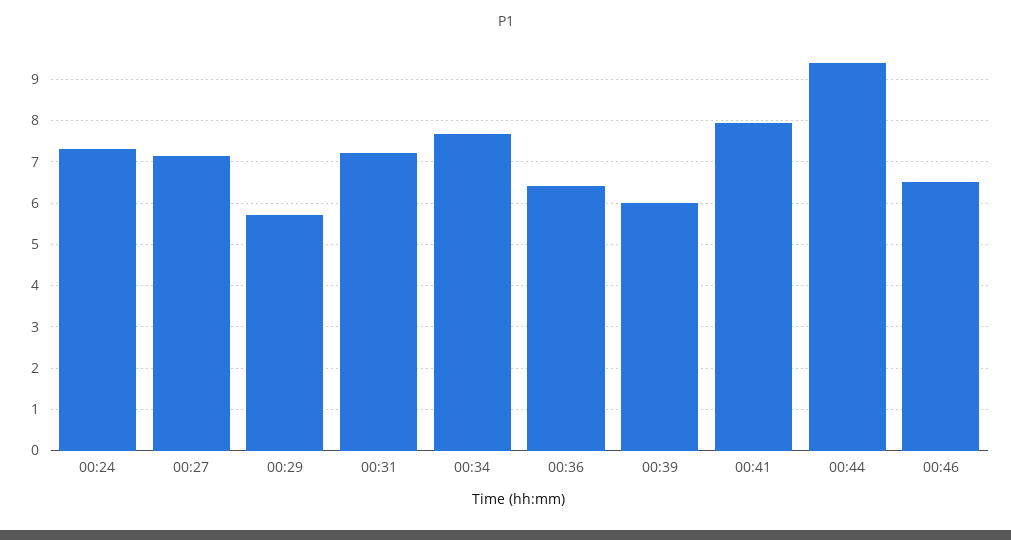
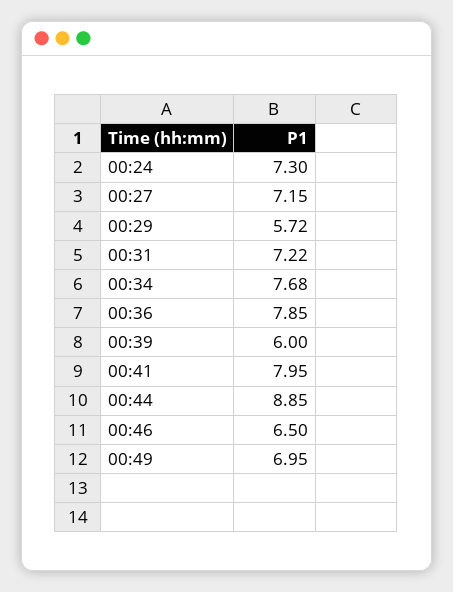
00:36: 6.4 -> 7.85
00:44: 9.4 -> 8.85
00:49: none -> 6.95

